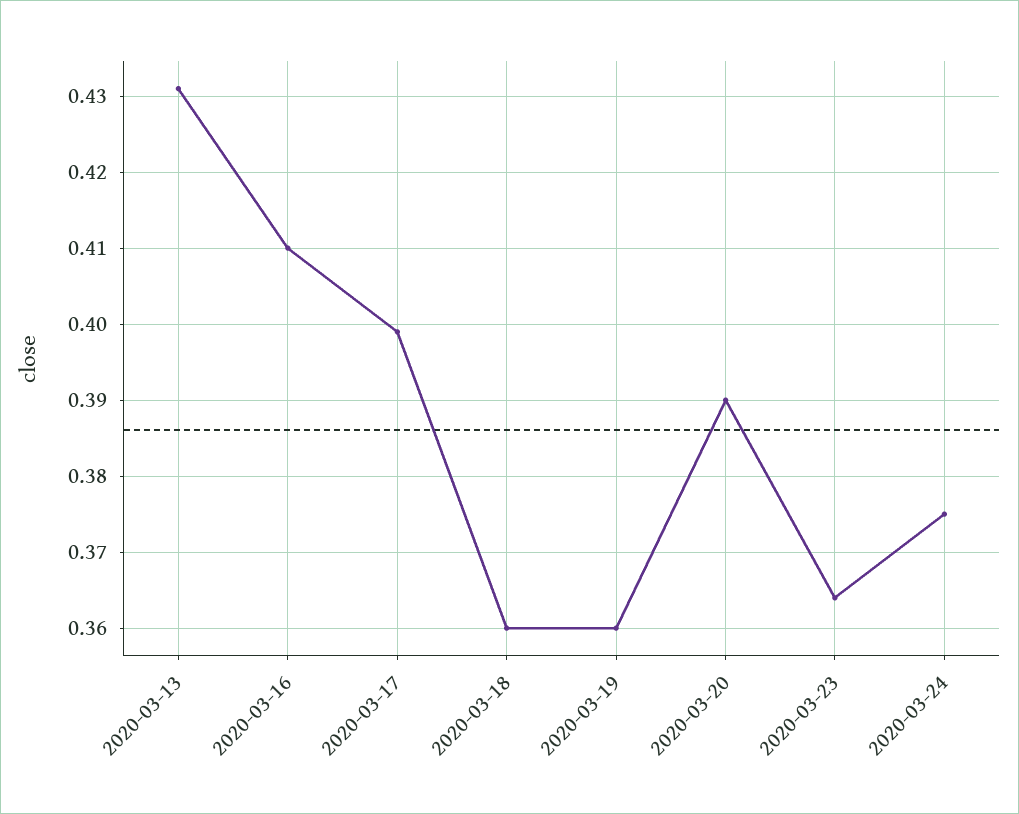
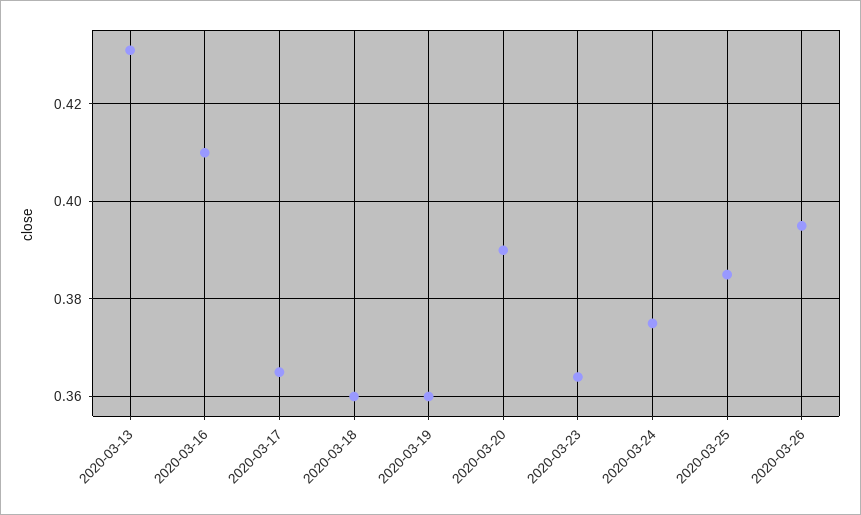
2020-03-17: 0.399 -> 0.365
2020-03-25: none -> 0.385
2020-03-26: none -> 0.395

